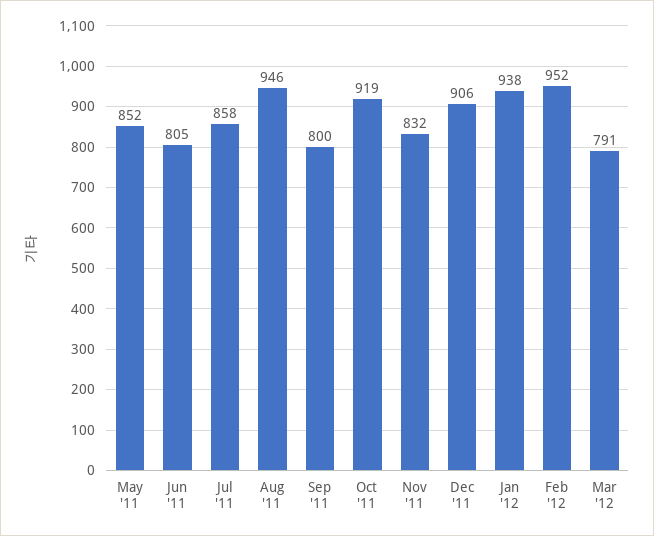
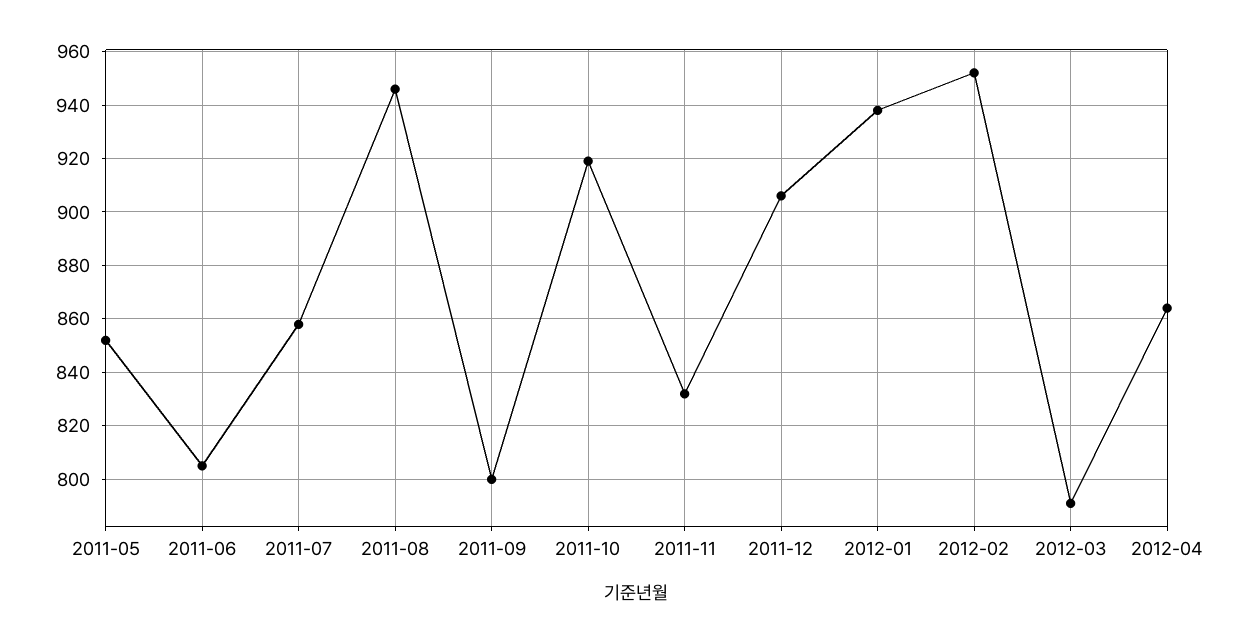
2012-04: none -> 865

